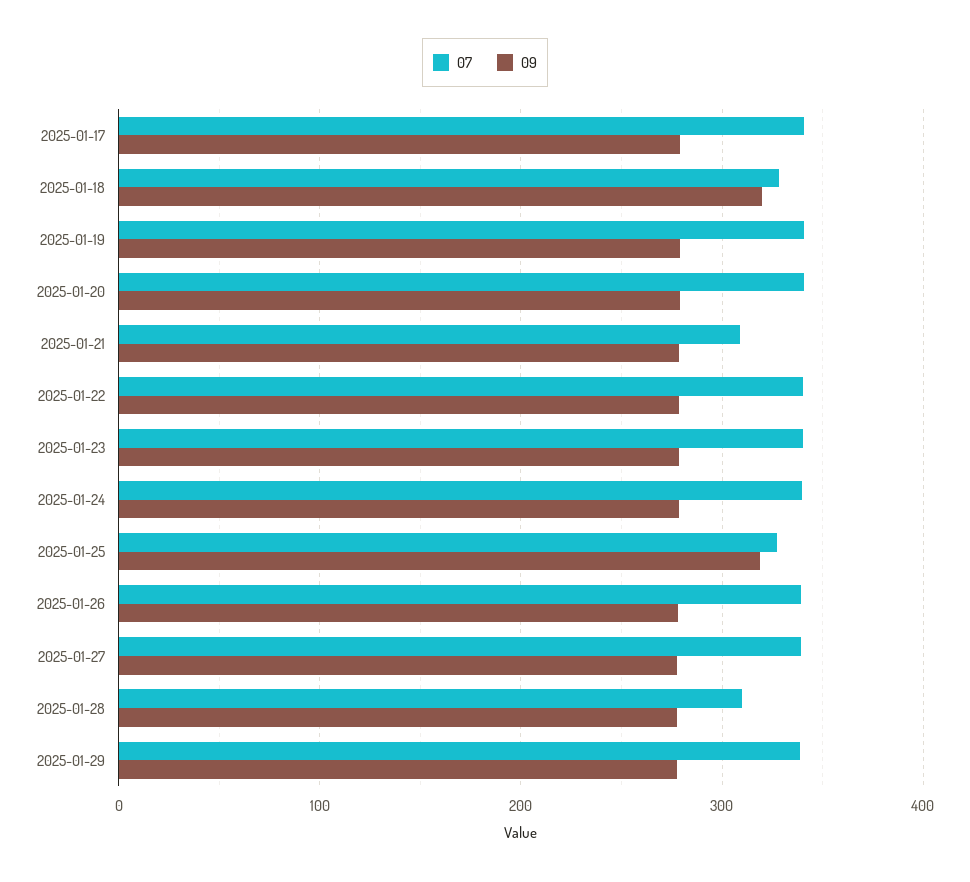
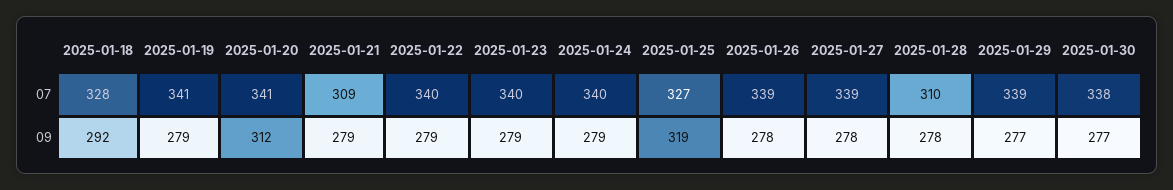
07, 2025-01-17: 340 -> none
09, 2025-01-17: 280 -> none
09, 2025-01-18: 320 -> 292
09, 2025-01-20: 280 -> 312
07, 2025-01-30: none -> 338
09, 2025-01-30: none -> 277

